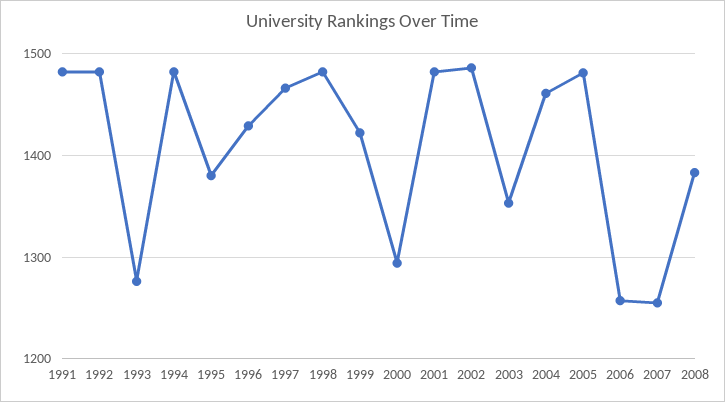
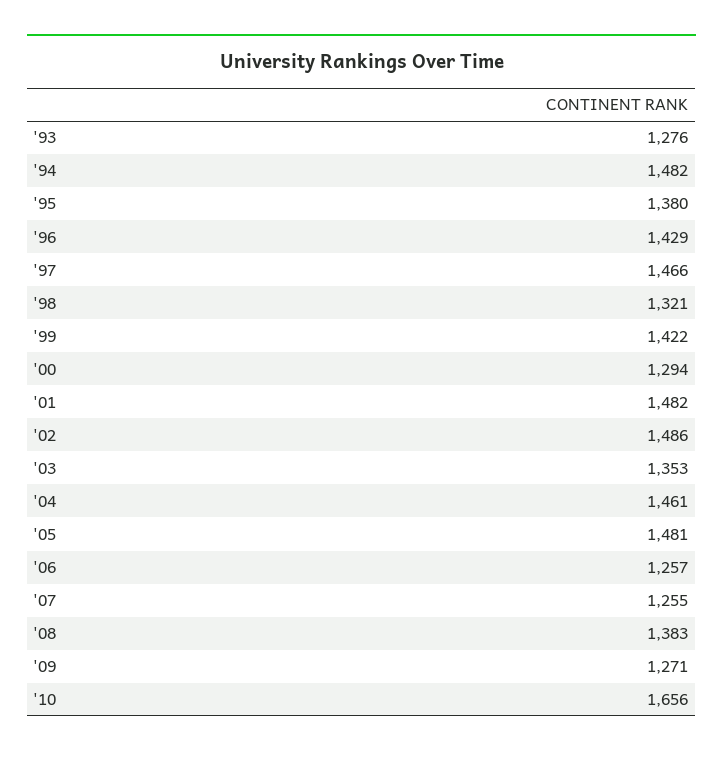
1991: 1480 -> none
1992: 1480 -> none
1998: 1480 -> 1321
'09: none -> 1271
'10: none -> 1656

